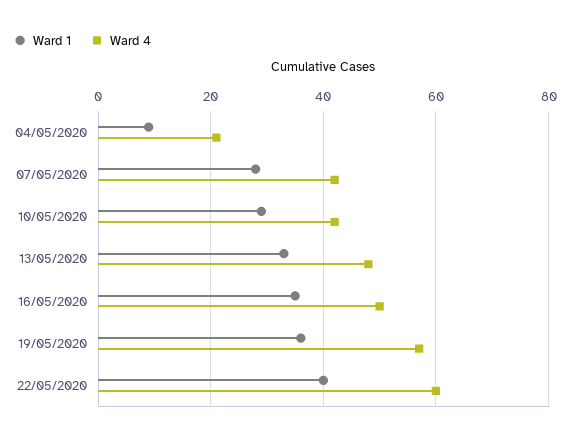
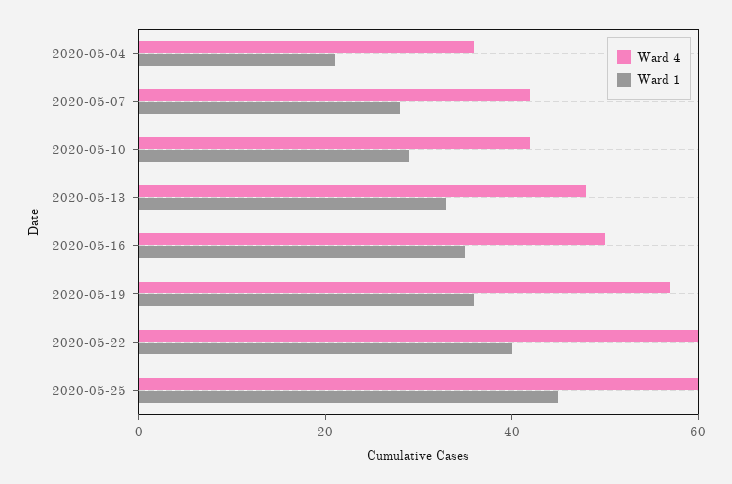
Ward 1, 04/05/2020: 10 -> 20
Ward 4, 04/05/2020: 20 -> 35
Ward 4, 2020-05-25: none -> 60
Ward 1, 2020-05-25: none -> 45

